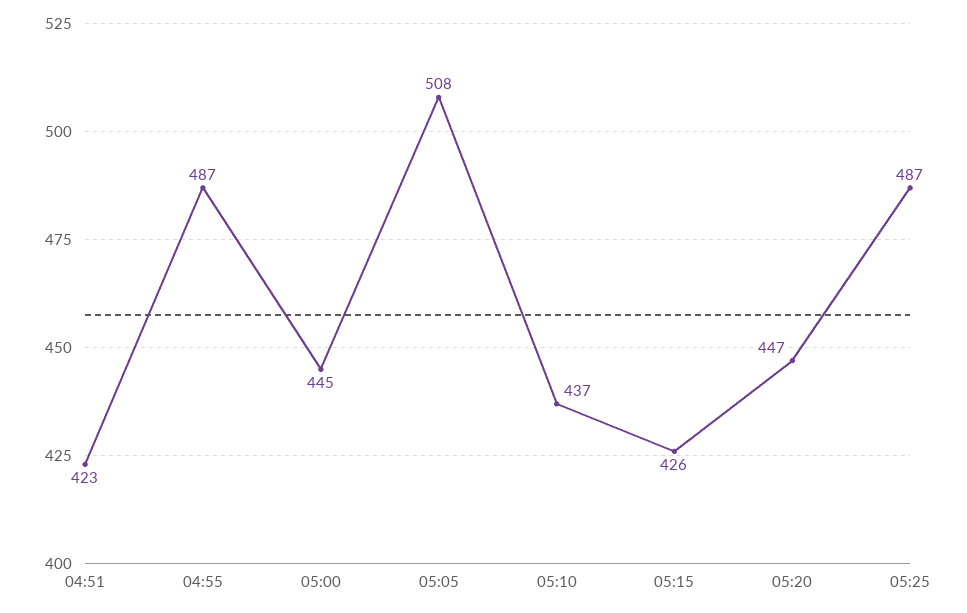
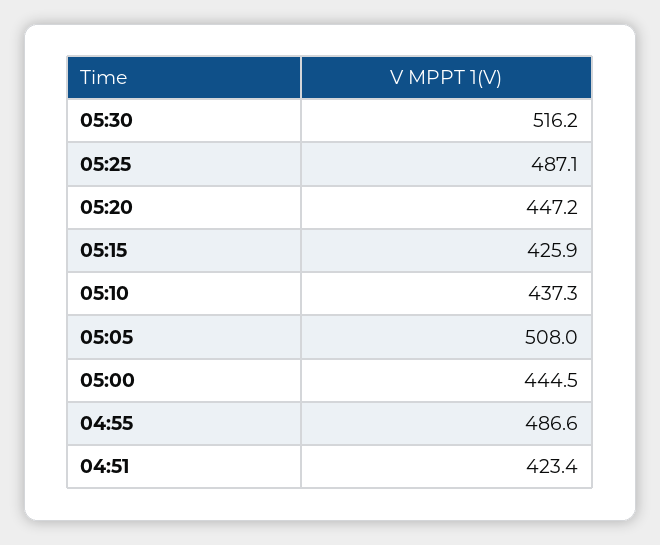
05:30: none -> 516.2

